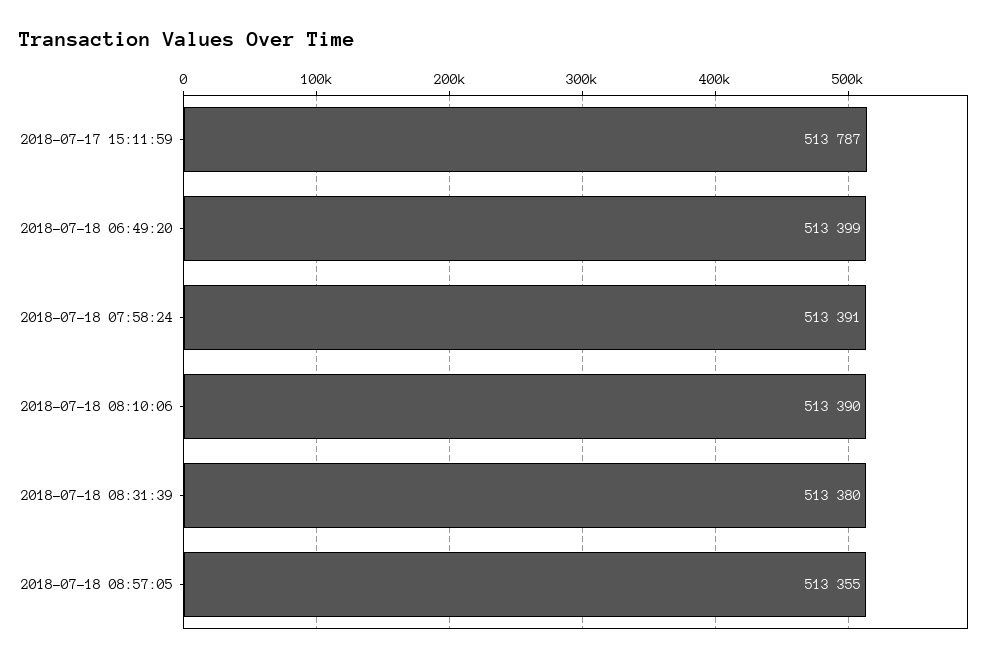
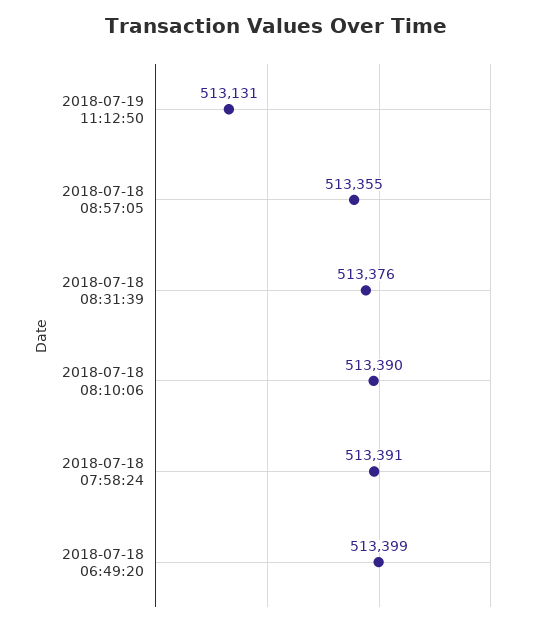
2018-07-17 15:11:59: 513787 -> none
2018-07-18 08:31:39: 513380 -> 513376
2018-07-19 11:12:50: none -> 513131

